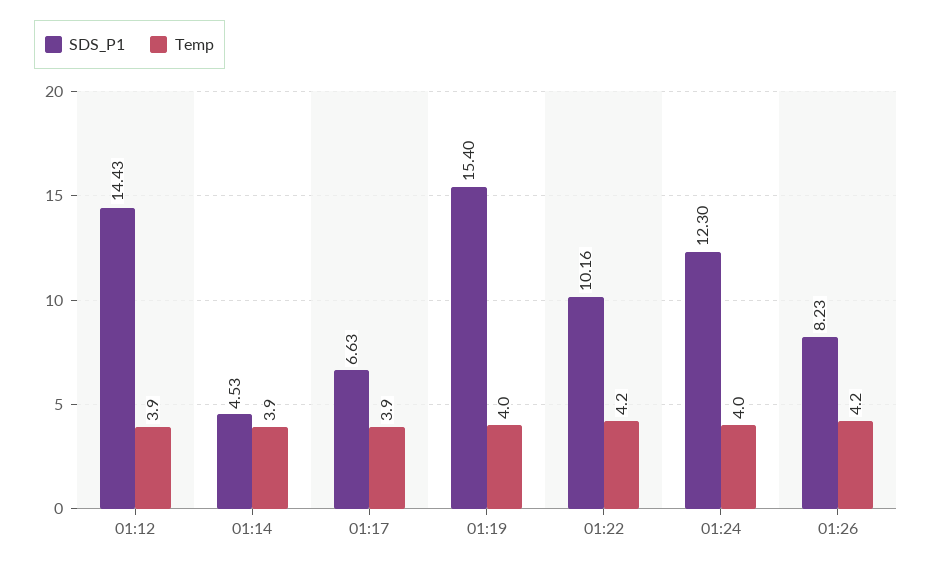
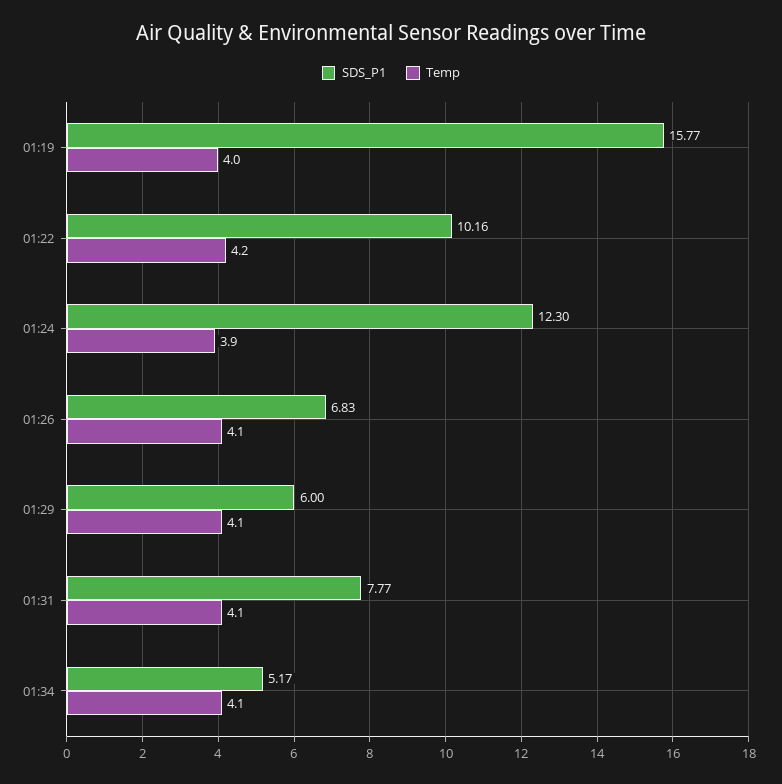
SDS_P1, 01:12: 14.43 -> none
Temp, 01:12: 3.9 -> none
SDS_P1, 01:14: 4.53 -> none
Temp, 01:14: 3.9 -> none
SDS_P1, 01:17: 6.63 -> none
Temp, 01:17: 3.9 -> none
SDS_P1, 01:19: 15.4 -> 15.77
Temp, 01:24: 4 -> 3.9
SDS_P1, 01:26: 8.23 -> 6.83
Temp, 01:26: 4.2 -> 4.1
SDS_P1, 01:29: none -> 6
Temp, 01:29: none -> 4.1
SDS_P1, 01:31: none -> 7.77
Temp, 01:31: none -> 4.1
SDS_P1, 01:34: none -> 5.17
Temp, 01:34: none -> 4.1

